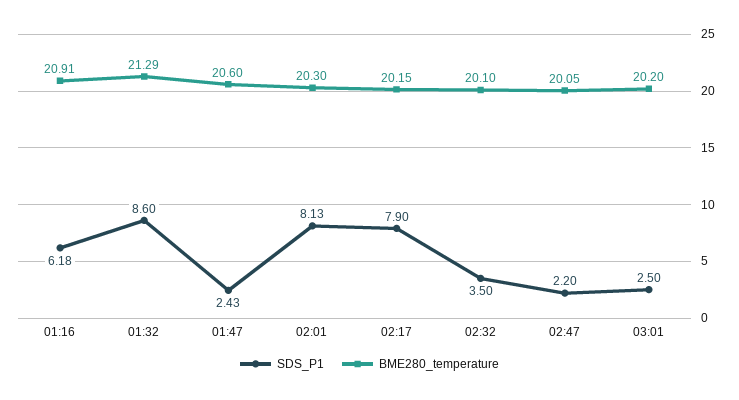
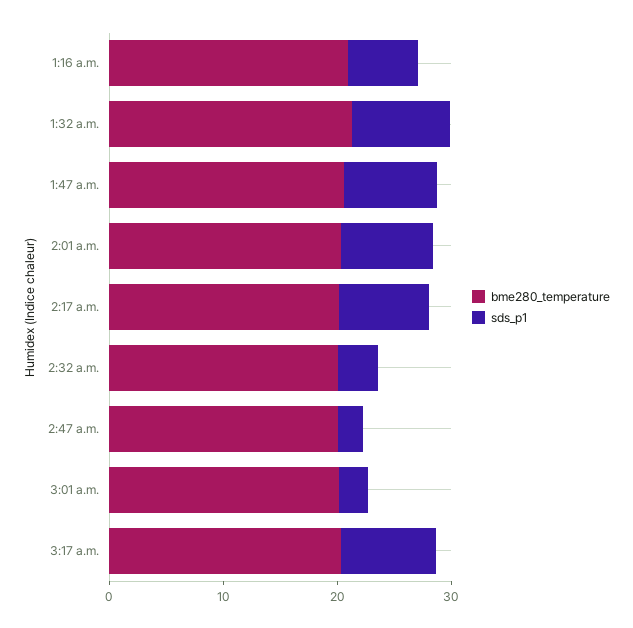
SDS_P1, 01:47: 2.43 -> 8
BME280_temperature, 3:17 a.m.: none -> 20
SDS_P1, 3:17 a.m.: none -> 8

